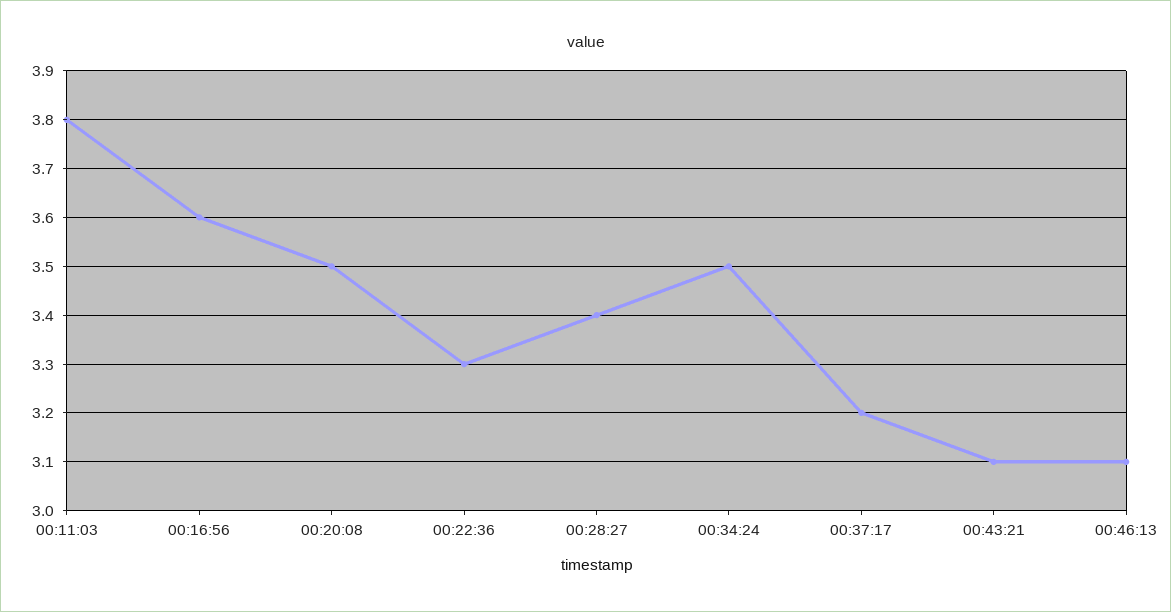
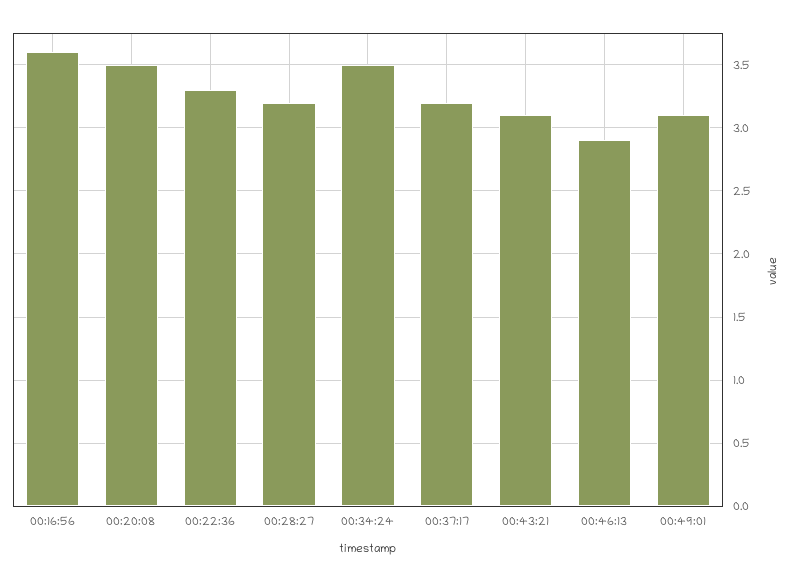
00:11:03: 3.8 -> none
00:28:27: 3.4 -> 3.2
00:46:13: 3.1 -> 2.9
00:49:01: none -> 3.1

